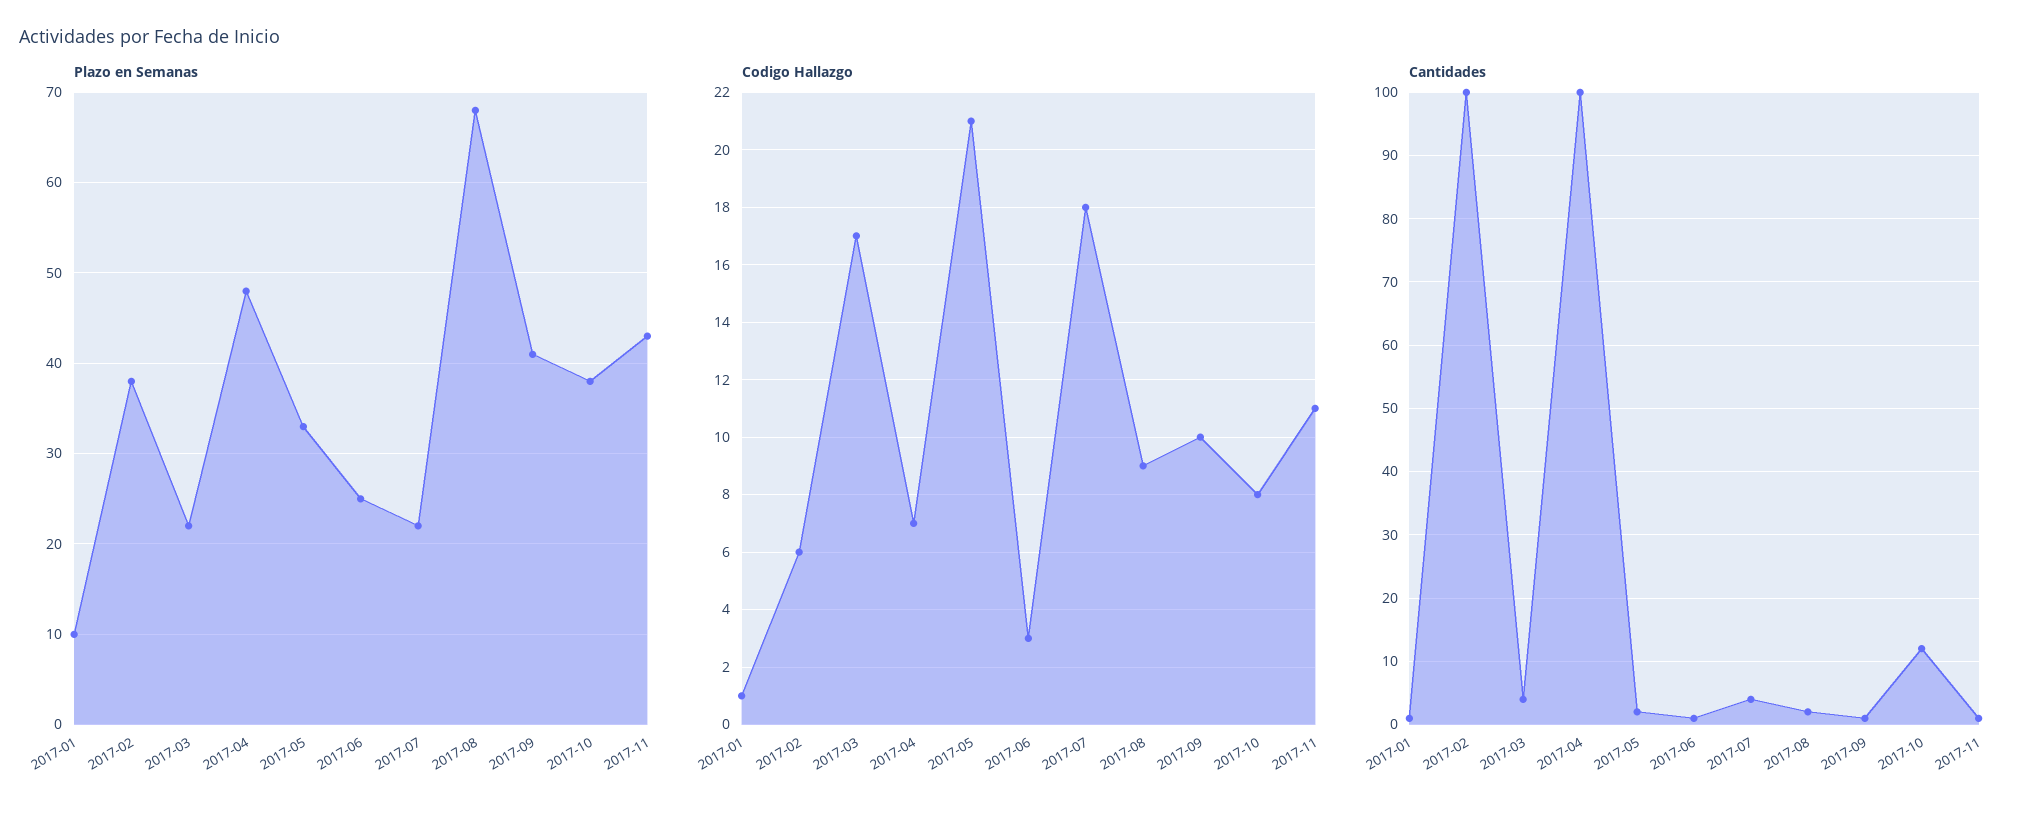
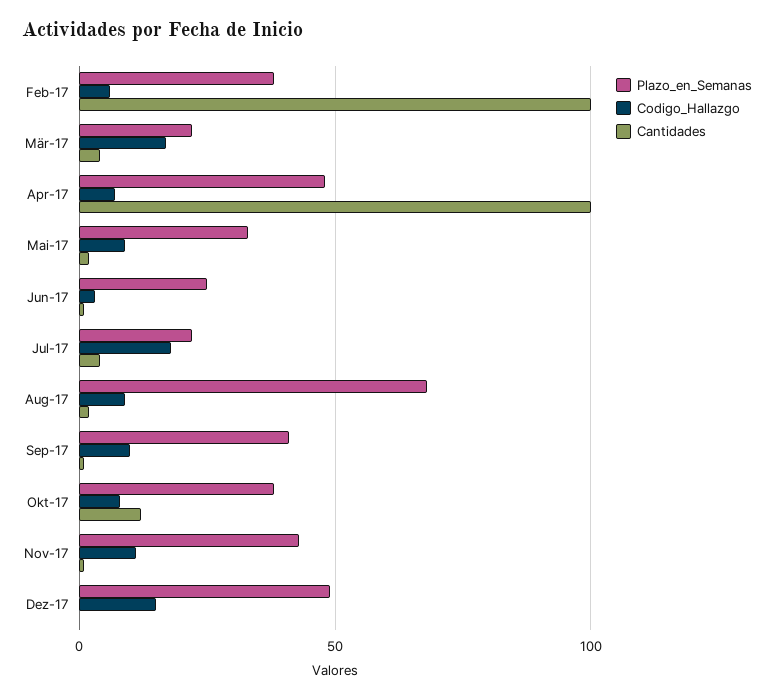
Plazo en Semanas, 2017-01: 10 -> none
Codigo Hallazgo, 2017-01: 1 -> none
Codigo Hallazgo, 2017-05: 21 -> 10
Cantidades, 2017-01: 1 -> none
Plazo en Semanas, Dez-17: none -> 50
Codigo Hallazgo, Dez-17: none -> 15
Cantidades, Dez-17: none -> 0

